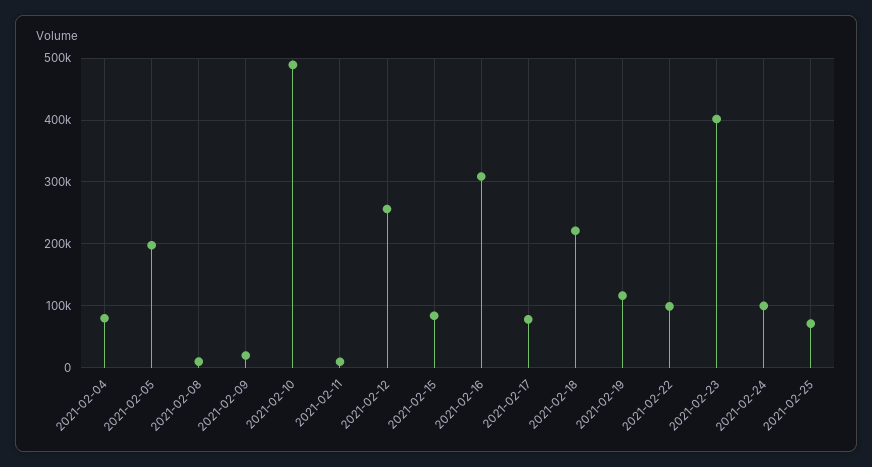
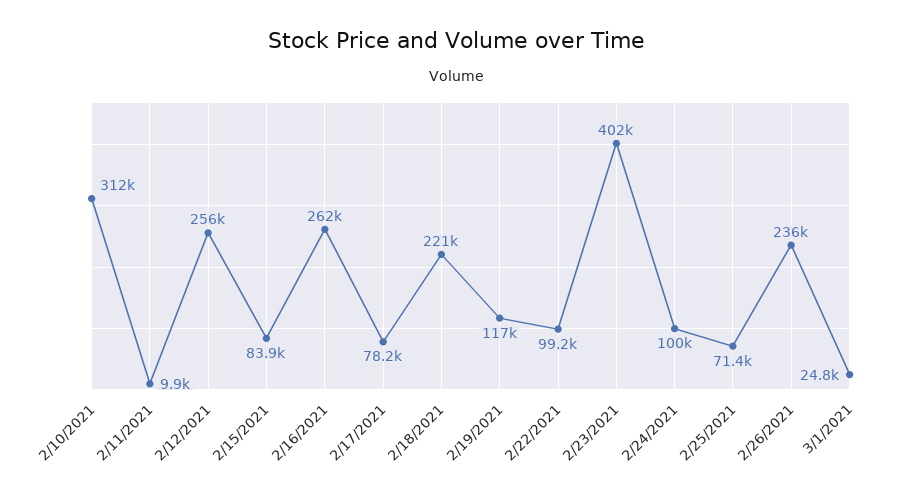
2021-02-04: 80000 -> none
2021-02-05: 200000 -> none
2021-02-08: 10000 -> none
2021-02-09: 20000 -> none
2021-02-10: 490000 -> 312000
2021-02-16: 310000 -> 262000
2/26/2021: none -> 236000
3/1/2021: none -> 24800

